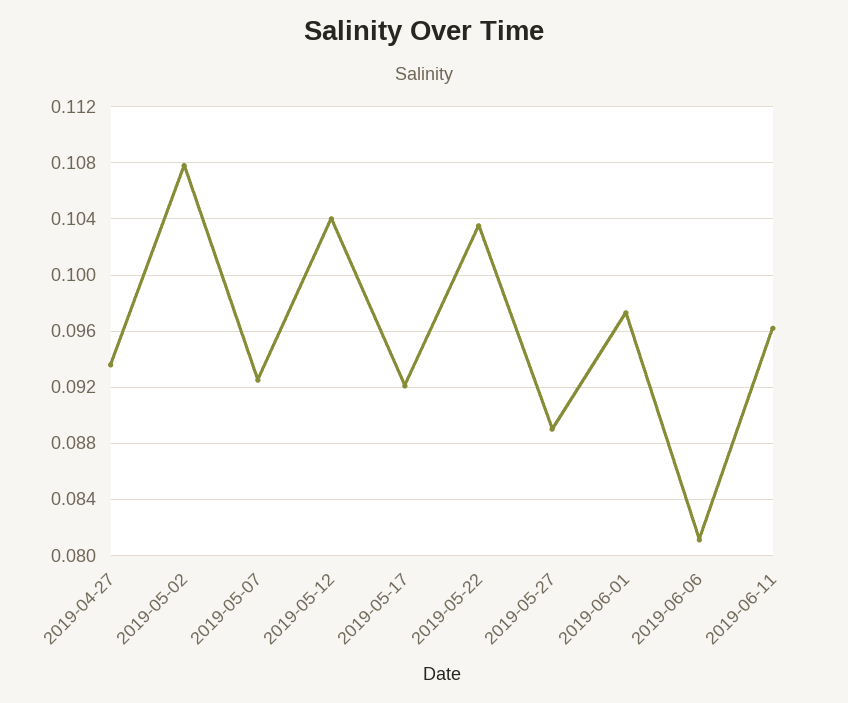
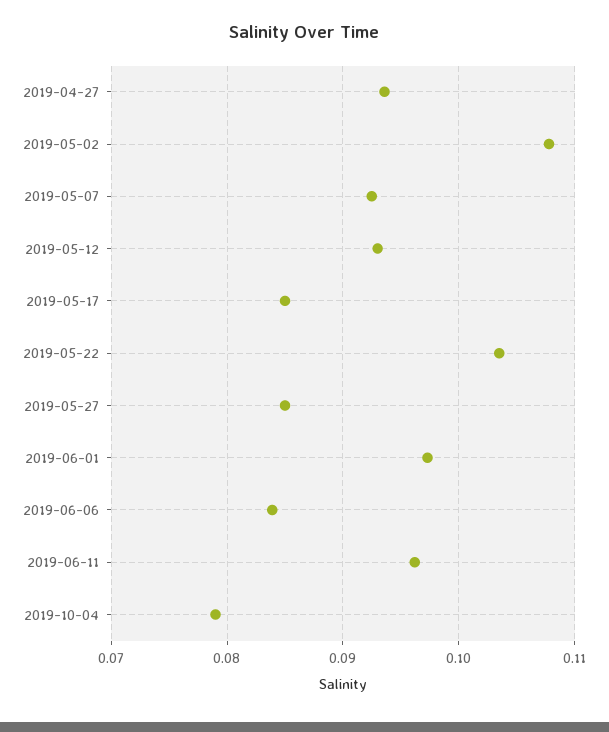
2019-05-12: 0.104 -> 0.093
2019-05-17: 0.092 -> 0.085
2019-05-27: 0.089 -> 0.085
2019-06-06: 0.081 -> 0.084
2019-10-04: none -> 0.079

